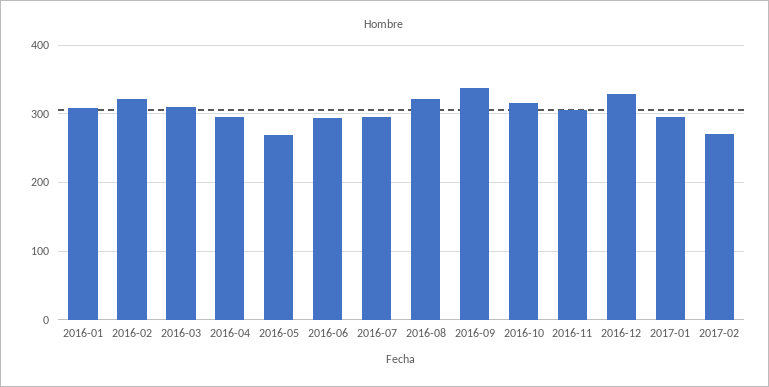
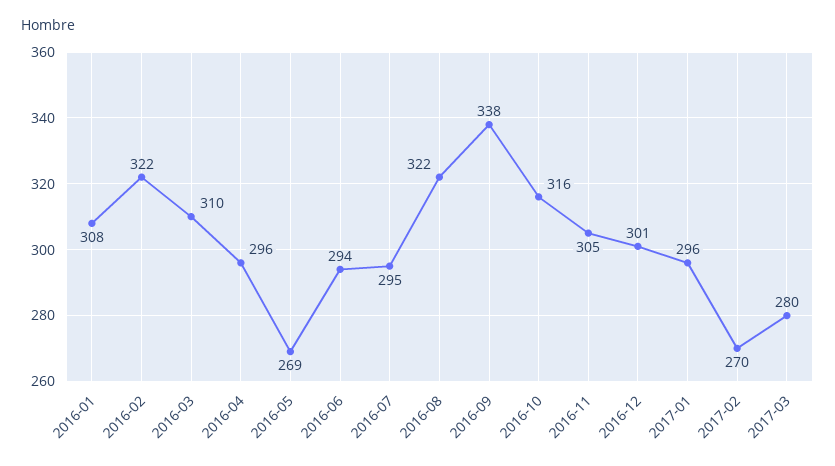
2016-12: 330 -> 301
2017-03: none -> 280

